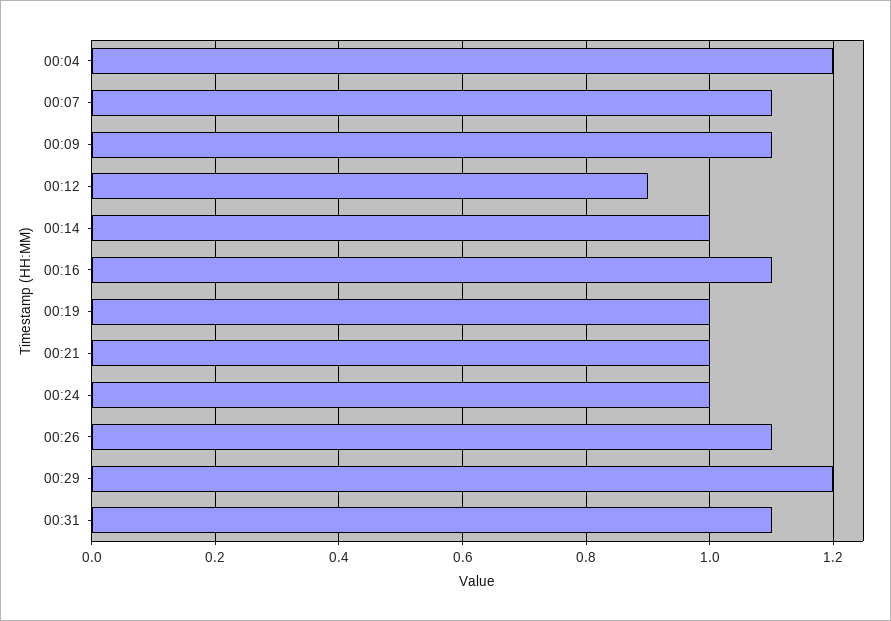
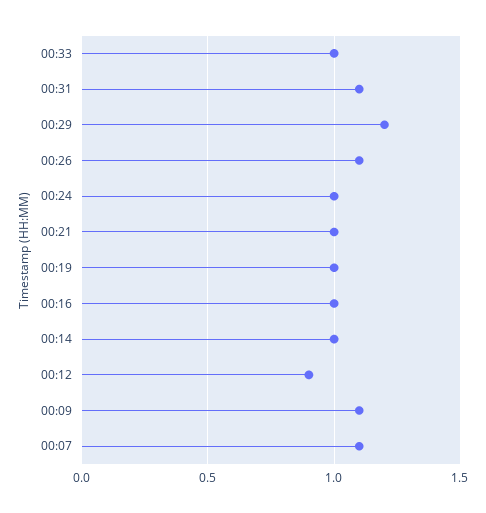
00:04: 1.2 -> none
00:16: 1.1 -> 1
00:33: none -> 1

